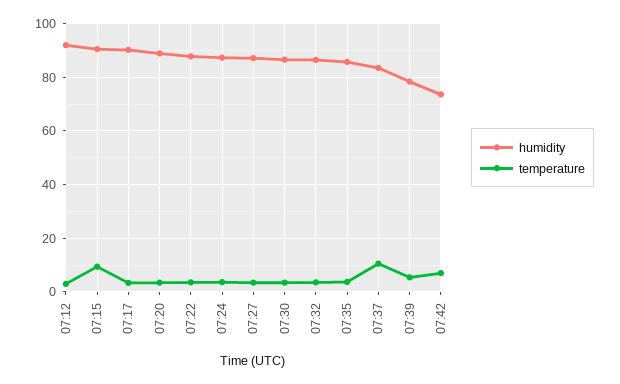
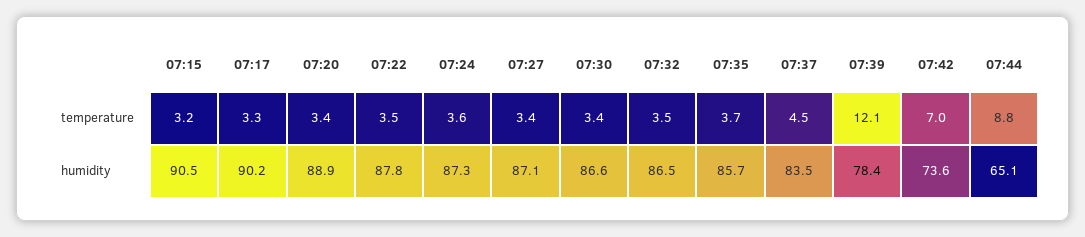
humidity, 07:12: 92.5 -> none
temperature, 07:12: 2.5 -> none
temperature, 07:15: 10 -> 3.2
temperature, 07:37: 10 -> 4.5
temperature, 07:39: 5 -> 12.1
temperature, 07:44: none -> 8.8
humidity, 07:44: none -> 65.1

